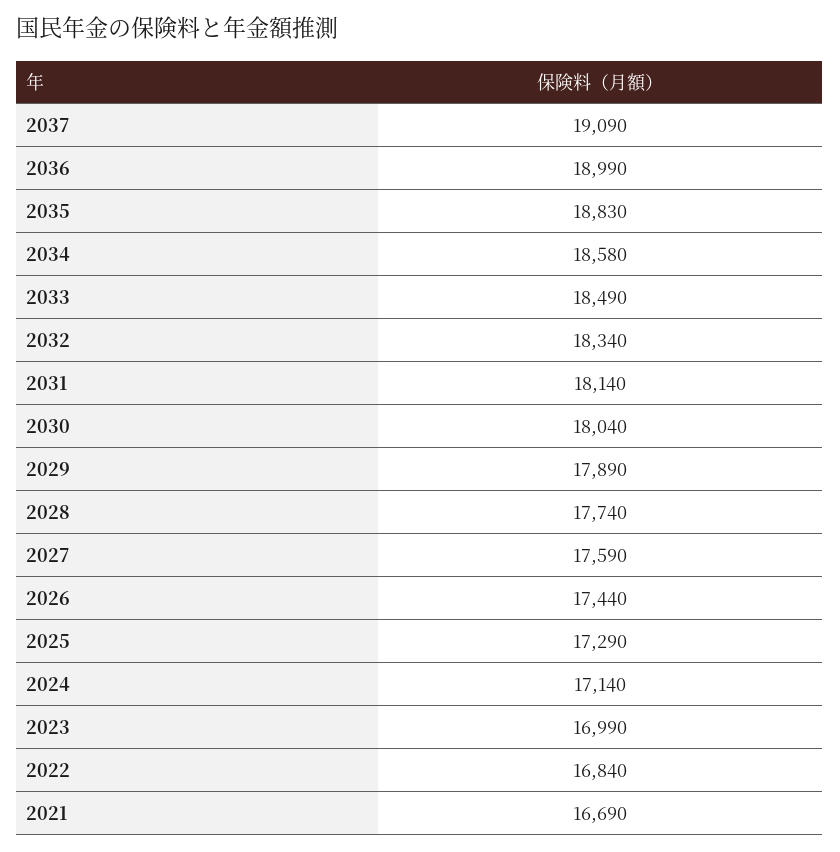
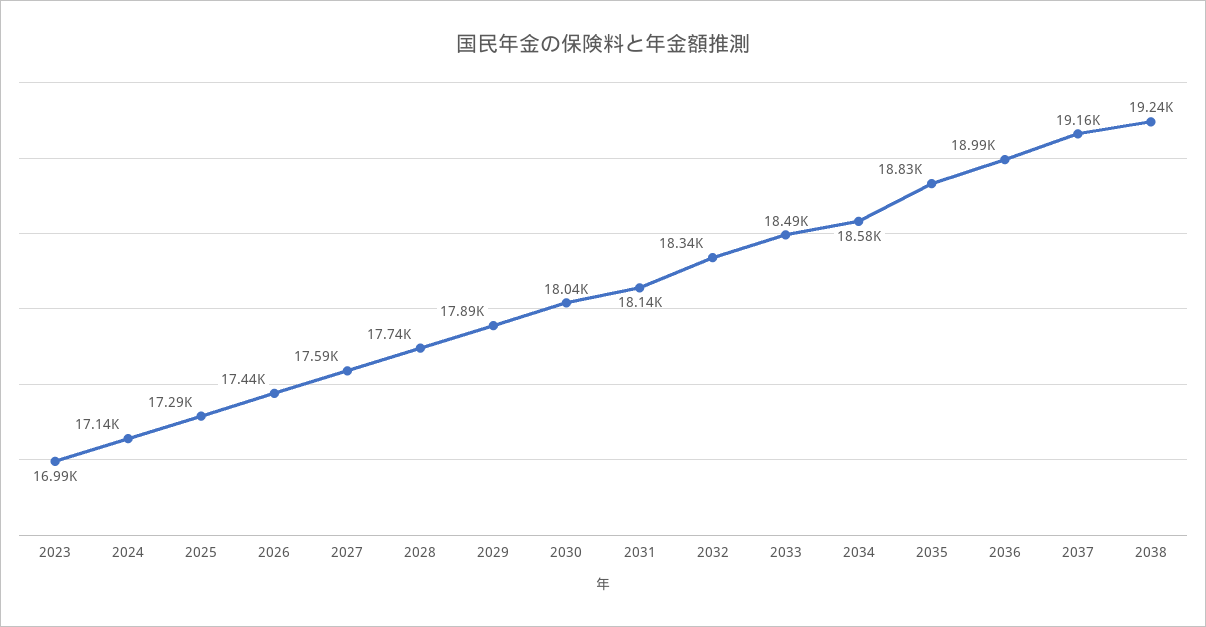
2037: 19090 -> 19160
2022: 16840 -> none
2021: 16690 -> none
2038: none -> 19240

